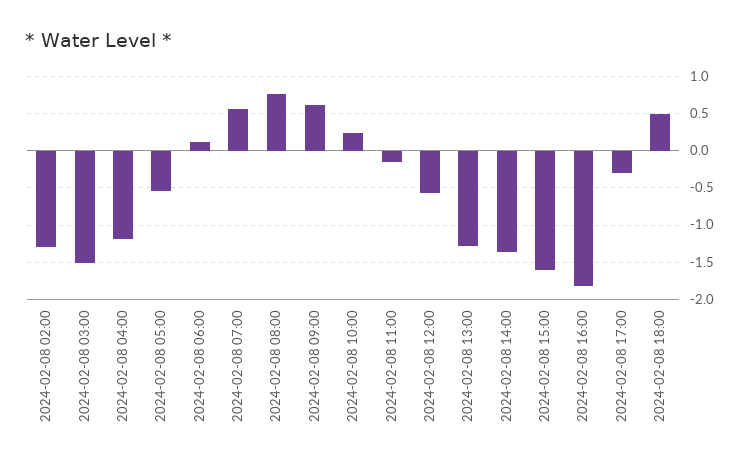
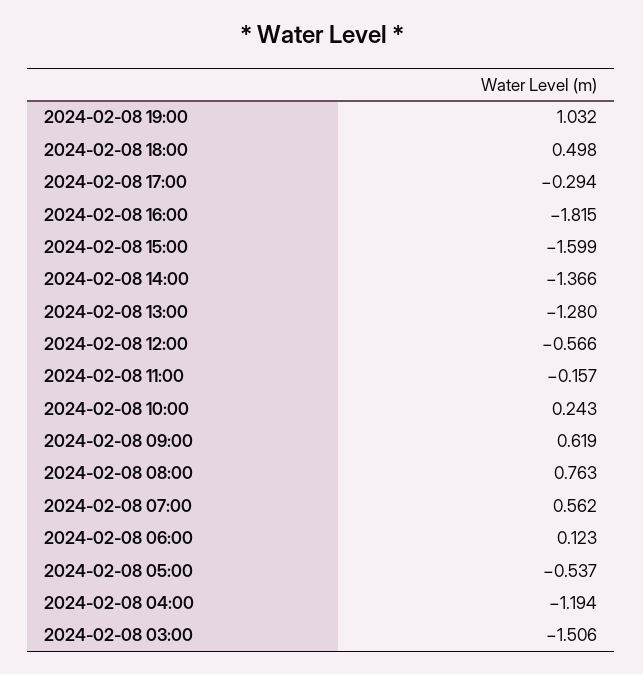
2024-02-08 02:00: -1.3 -> none
2024-02-08 19:00: none -> 1.032

